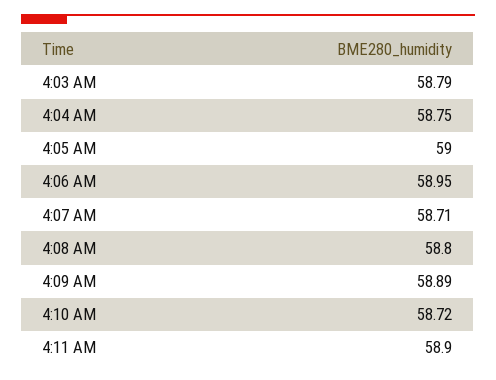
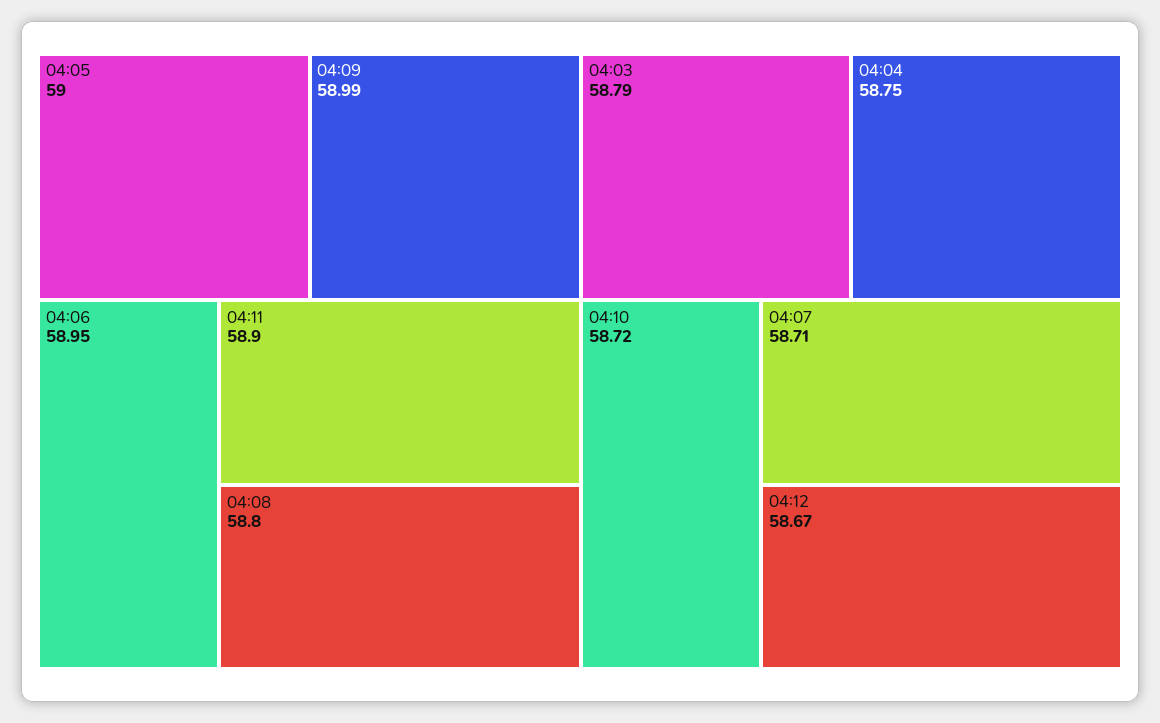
4:09 AM: 58.89 -> 58.99
04:12: none -> 58.67

